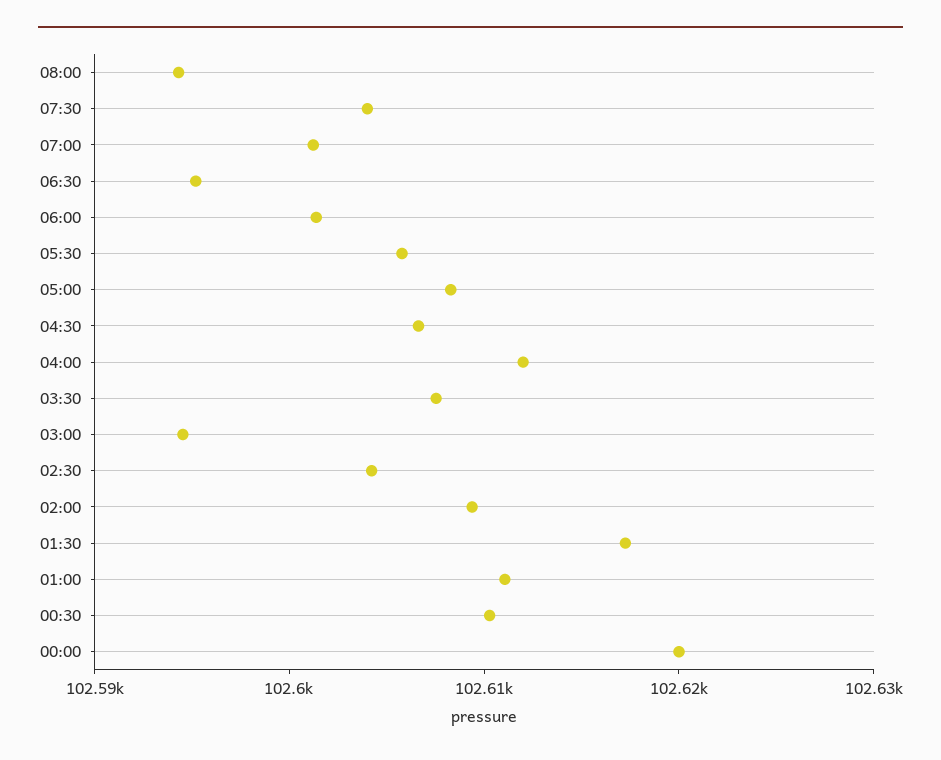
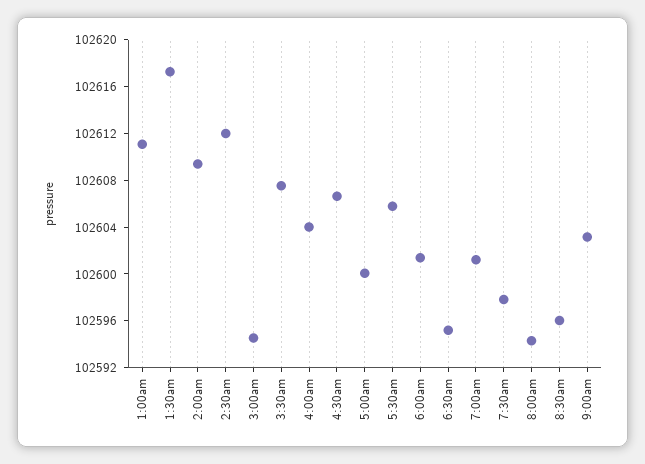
07:30: 102604 -> 102598
05:00: 102608 -> 102600
04:00: 102612 -> 102604
02:30: 102604 -> 102612
00:30: 102610 -> none
00:00: 102620 -> none
8:30am: none -> 102596
9:00am: none -> 102603

